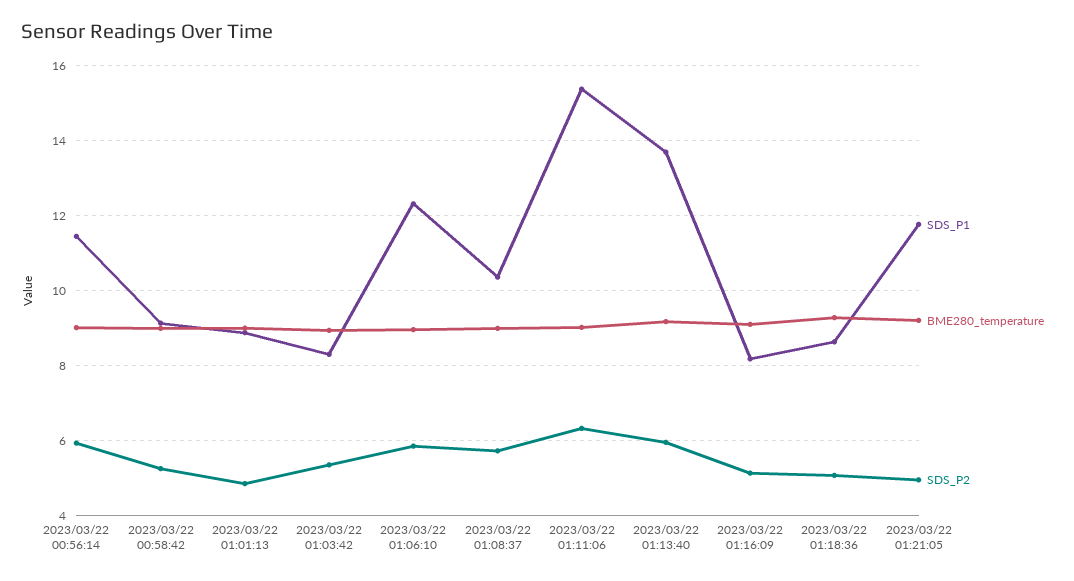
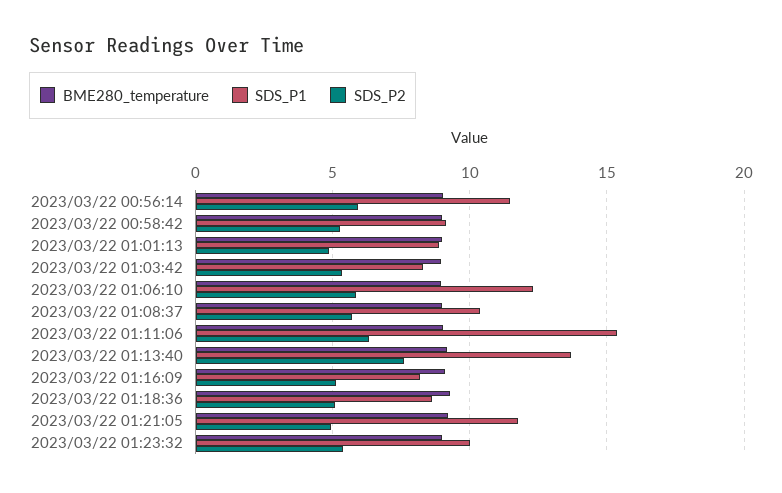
SDS_P2, 2023/03/22 01:13:40: 6 -> 7.5
BME280_temperature, 2023/03/22 01:23:32: none -> 9
SDS_P1, 2023/03/22 01:23:32: none -> 10
SDS_P2, 2023/03/22 01:23:32: none -> 5.5

